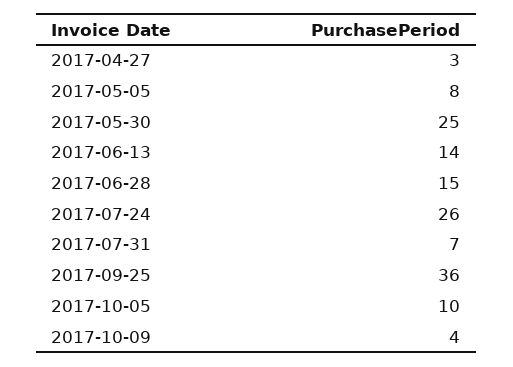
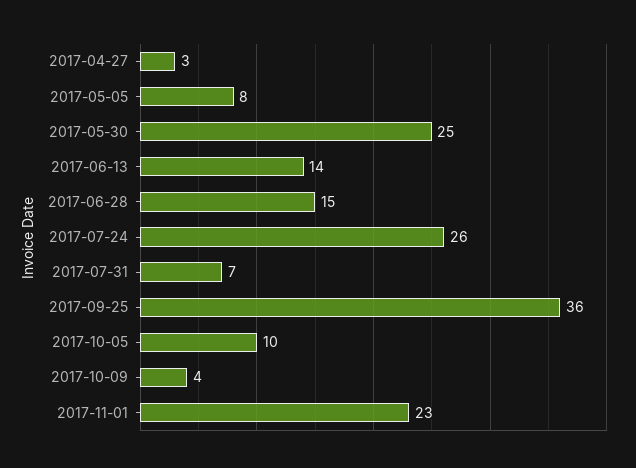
2017-11-01: none -> 23

